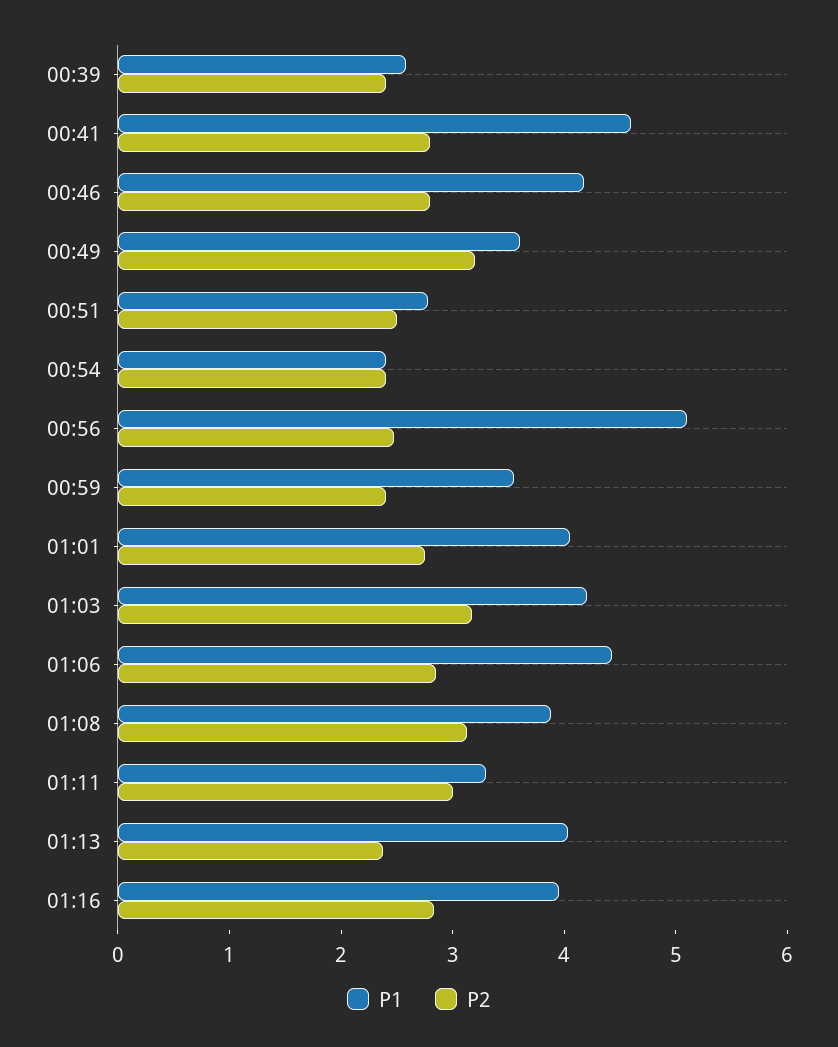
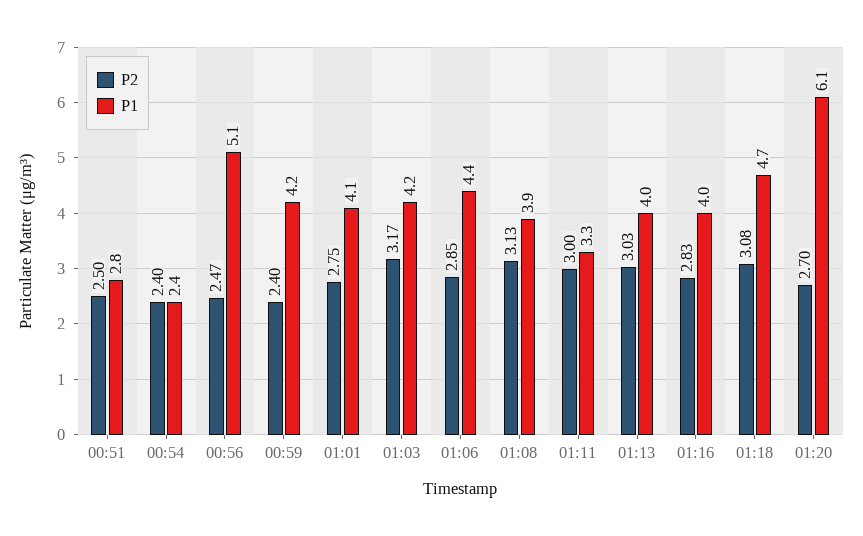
P1, 00:39: 2.6 -> none
P2, 00:39: 2.4 -> none
P1, 00:41: 4.6 -> none
P2, 00:41: 2.8 -> none
P1, 00:46: 4.2 -> none
P2, 00:46: 2.8 -> none
P1, 00:49: 3.6 -> none
P2, 00:49: 3.2 -> none
P1, 00:59: 3.6 -> 4.2
P2, 01:13: 2.4 -> 3.03
P2, 01:18: none -> 3.08
P1, 01:18: none -> 4.7
P2, 01:20: none -> 2.7
P1, 01:20: none -> 6.1

